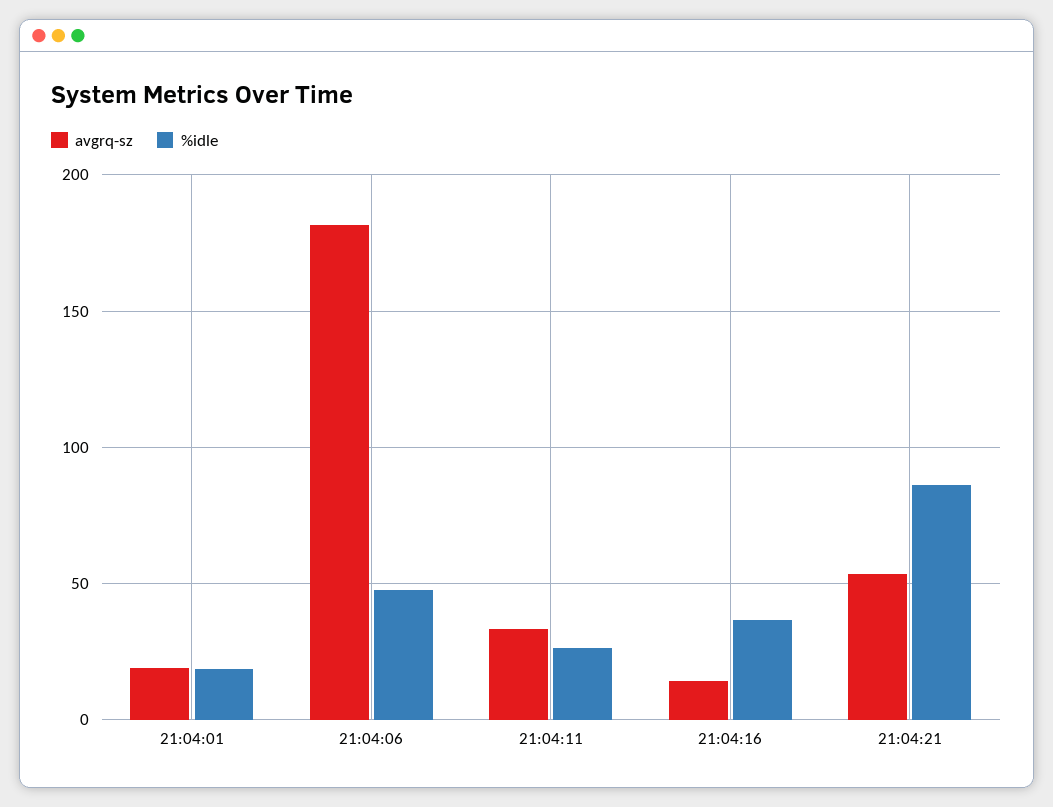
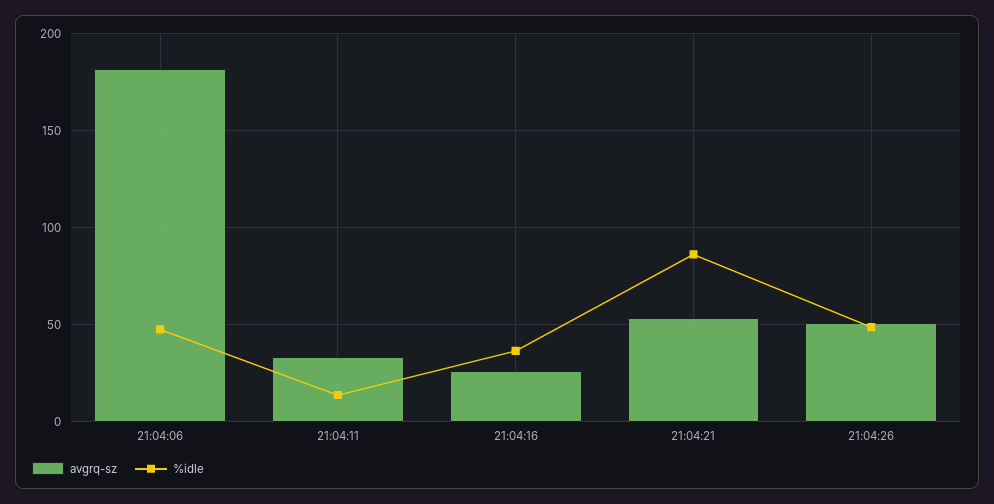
avgrq-sz, 21:04:01: 20 -> none
%idle, 21:04:01: 20 -> none
%idle, 21:04:11: 25 -> 15
avgrq-sz, 21:04:16: 15 -> 25
avgrq-sz, 21:04:26: none -> 50
%idle, 21:04:26: none -> 50

